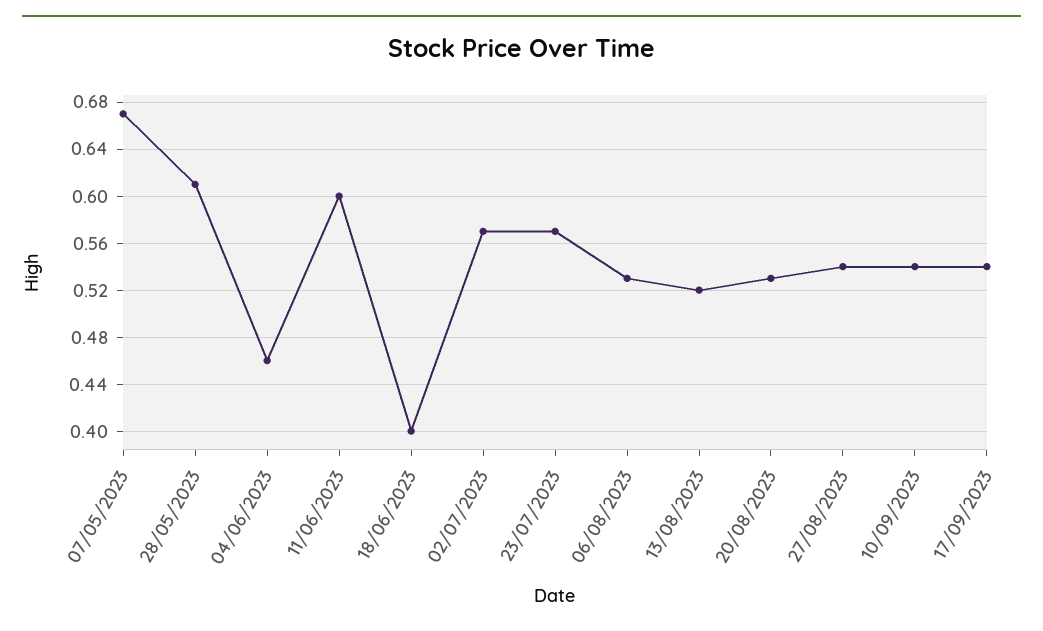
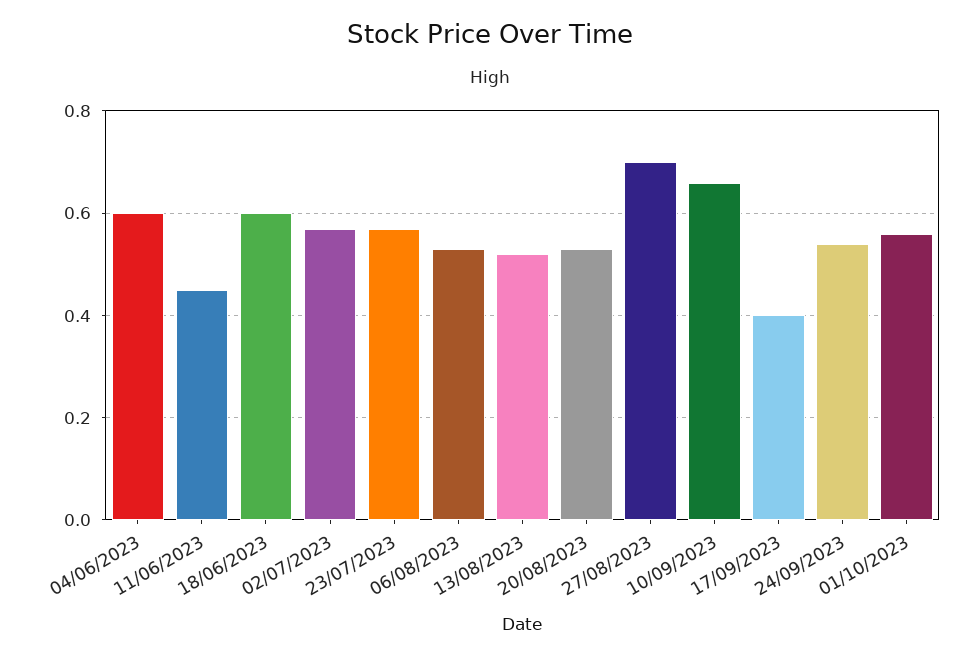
07/05/2023: 0.67 -> none
28/05/2023: 0.61 -> none
04/06/2023: 0.46 -> 0.6
11/06/2023: 0.6 -> 0.45
18/06/2023: 0.4 -> 0.6
27/08/2023: 0.54 -> 0.7
10/09/2023: 0.54 -> 0.65
17/09/2023: 0.54 -> 0.4
24/09/2023: none -> 0.55
01/10/2023: none -> 0.55

